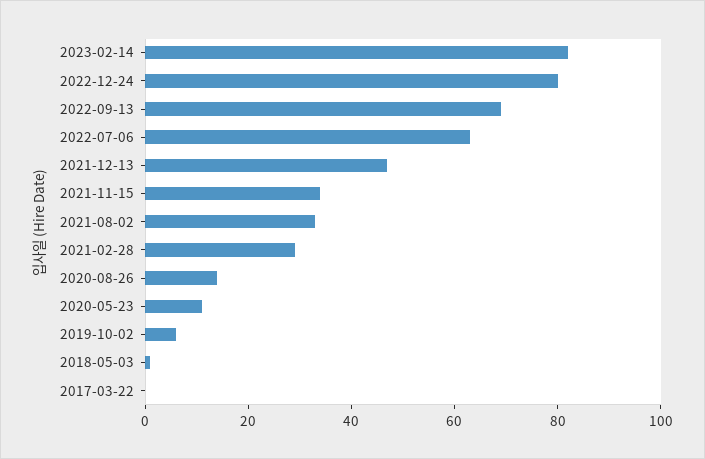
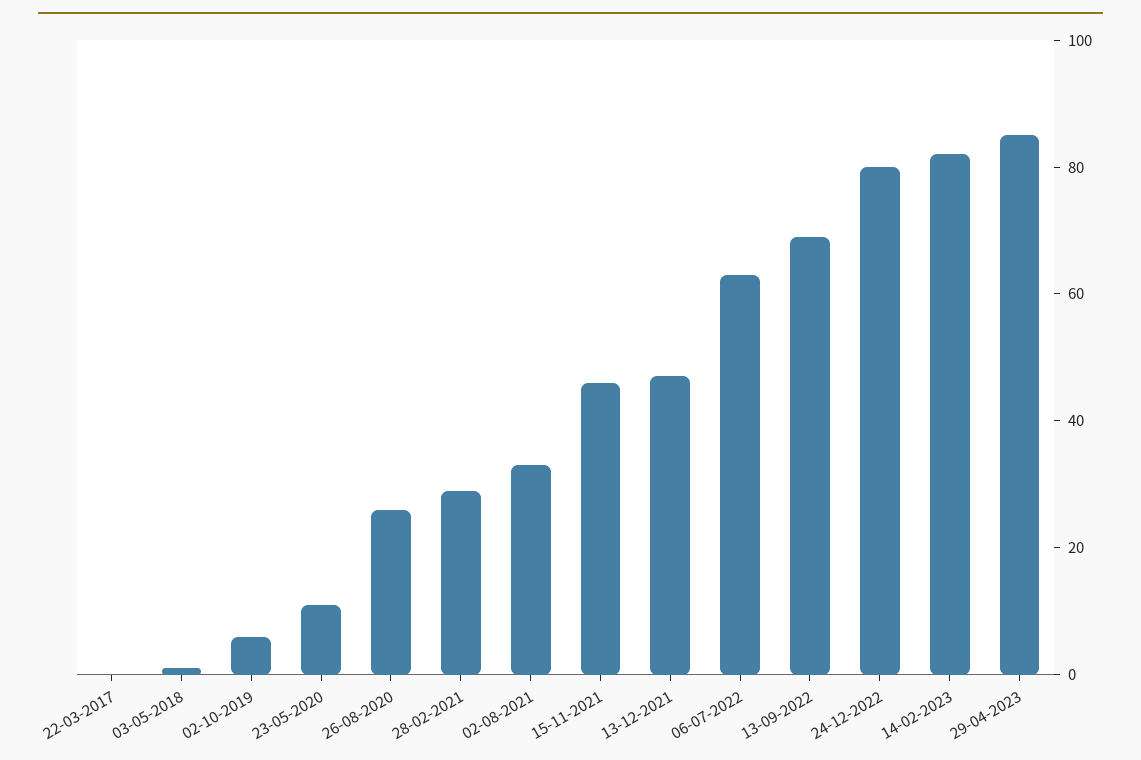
2021-11-15: 35 -> 45
2020-08-26: 15 -> 25
29-04-2023: none -> 85

